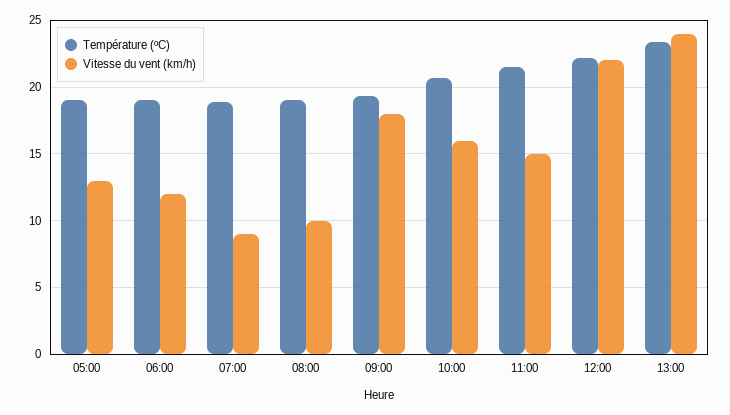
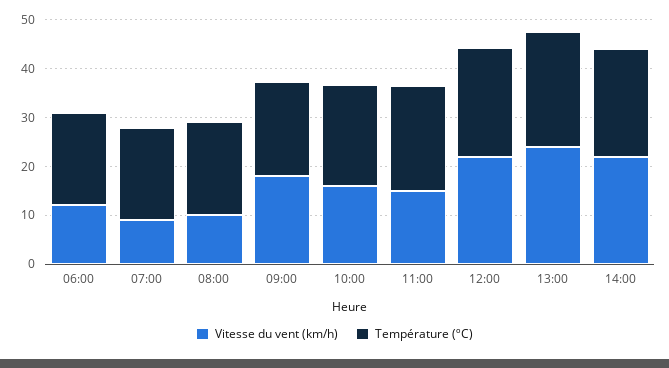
Température (ºC), 05:00: 19 -> none
Vitesse du vent (km/h), 05:00: 13 -> none
Vitesse du vent (km/h), 14:00: none -> 22
Température (ºC), 14:00: none -> 22

